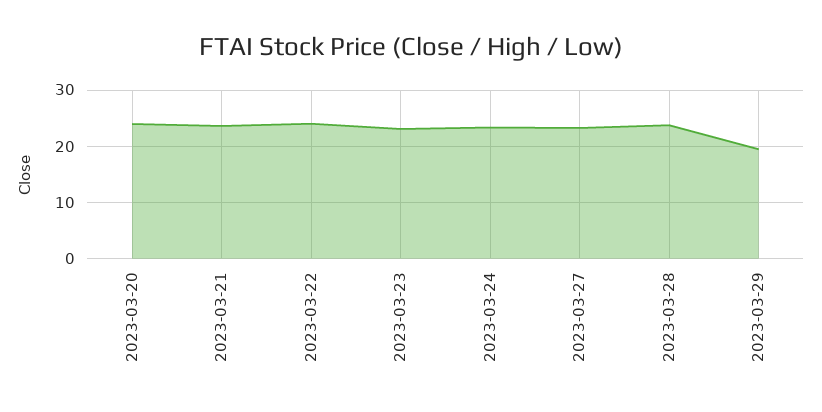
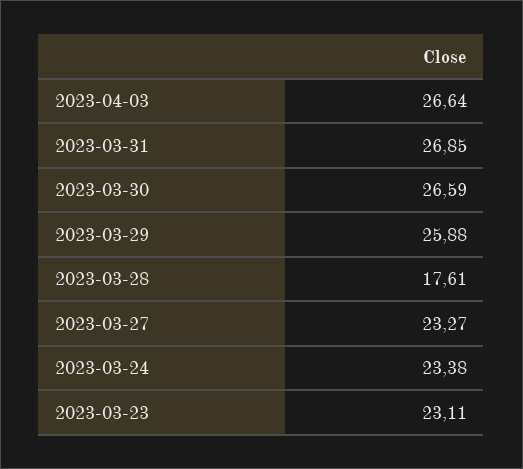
2023-03-20: 24 -> none
2023-03-21: 24 -> none
2023-03-22: 24 -> none
2023-03-28: 24 -> 17.61
2023-03-29: 20 -> 25.88
2023-04-03: none -> 26.64
2023-03-31: none -> 26.85
2023-03-30: none -> 26.59

